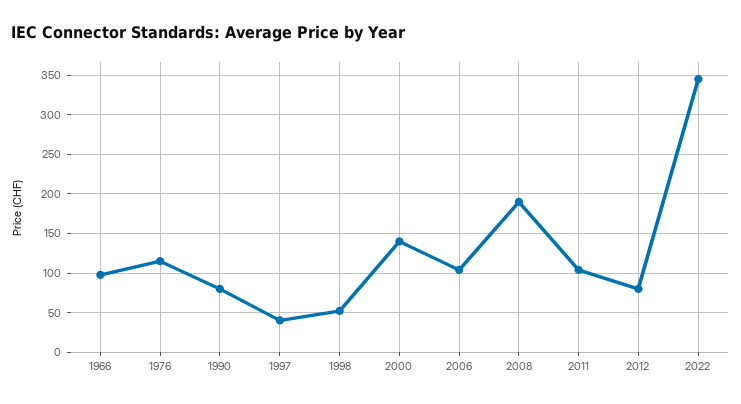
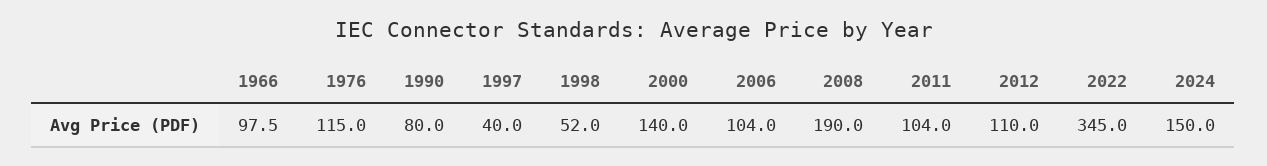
2012: 80 -> 110
2024: none -> 150

